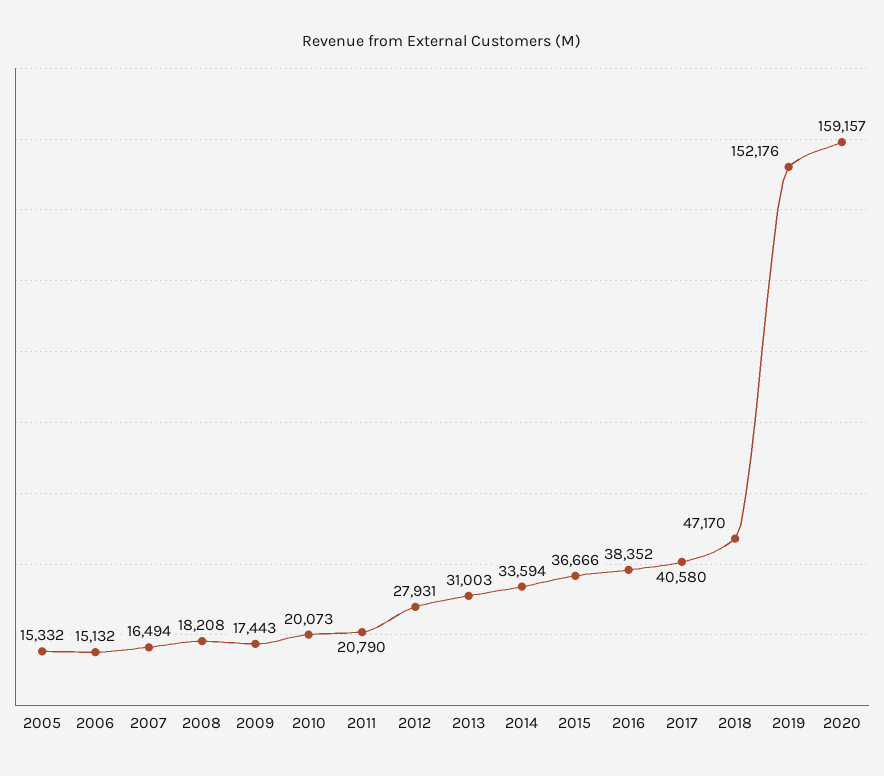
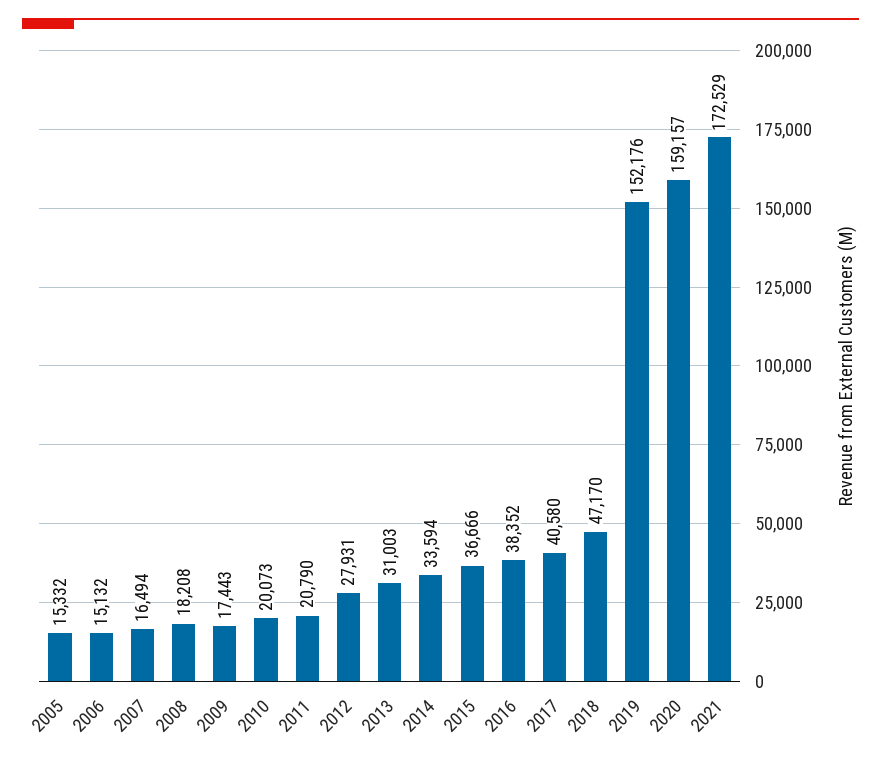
2021: none -> 172529

